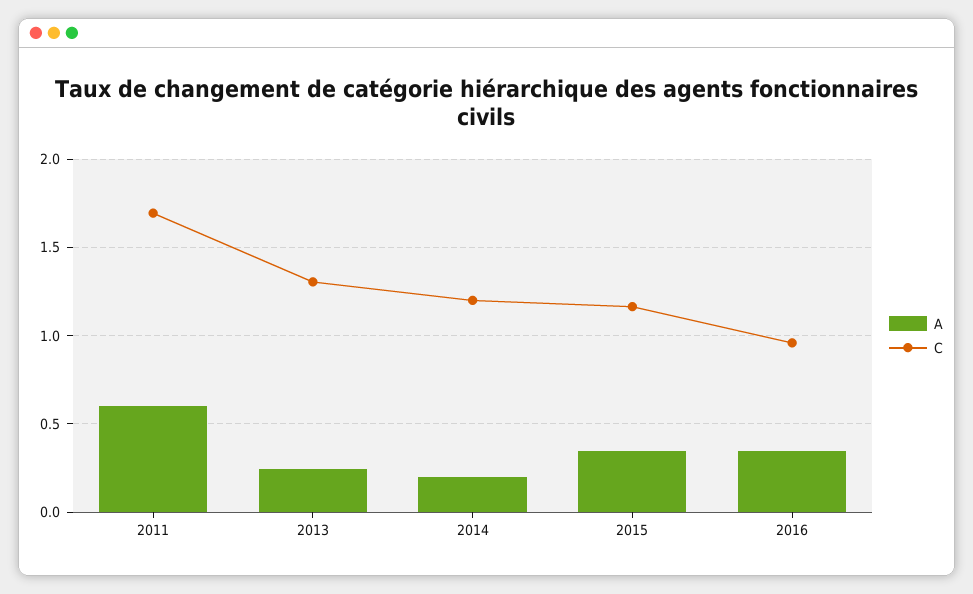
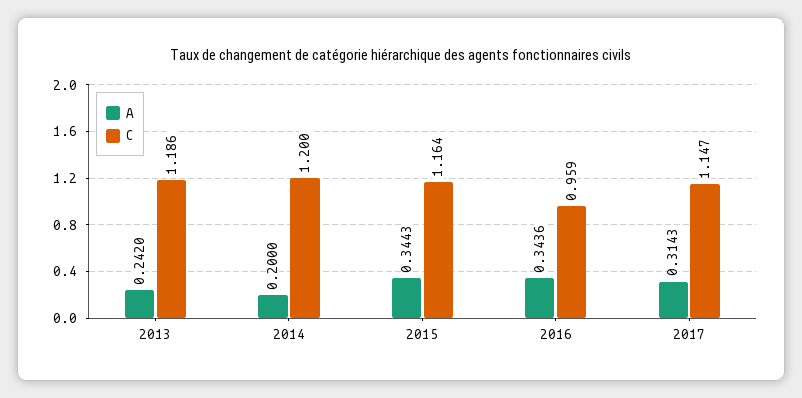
A, 2011: 0.6 -> none
C, 2011: 1.7 -> none
C, 2013: 1.3 -> 1.186
A, 2017: none -> 0.3143
C, 2017: none -> 1.147

